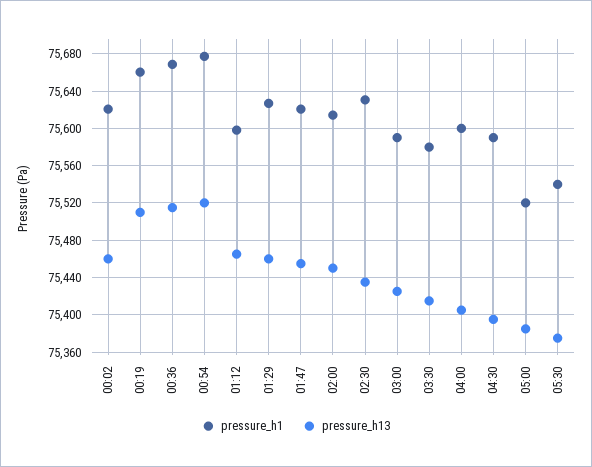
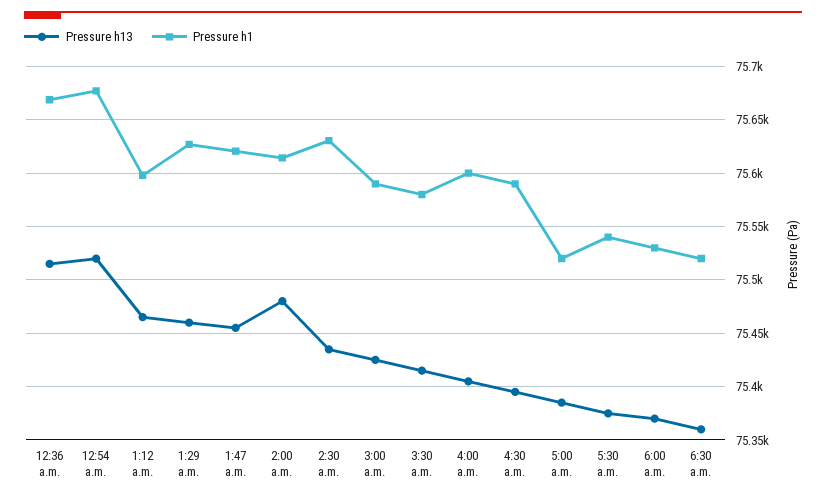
pressure_h1, 00:02: 75620 -> none
pressure_h13, 00:02: 75460 -> none
pressure_h1, 00:19: 75660 -> none
pressure_h13, 00:19: 75510 -> none
pressure_h13, 02:00: 75450 -> 75480
pressure_h13, 6:00 a.m.: none -> 75370
pressure_h1, 6:00 a.m.: none -> 75530
pressure_h13, 6:30 a.m.: none -> 75360
pressure_h1, 6:30 a.m.: none -> 75520

